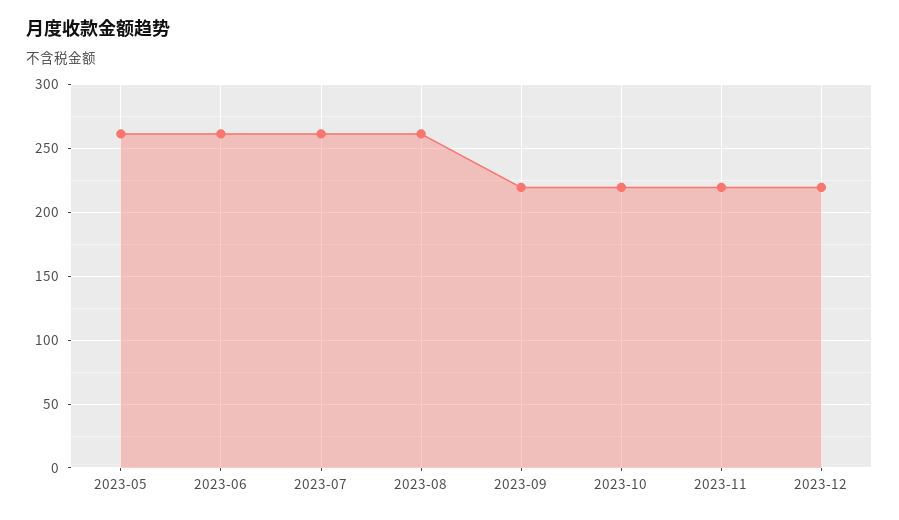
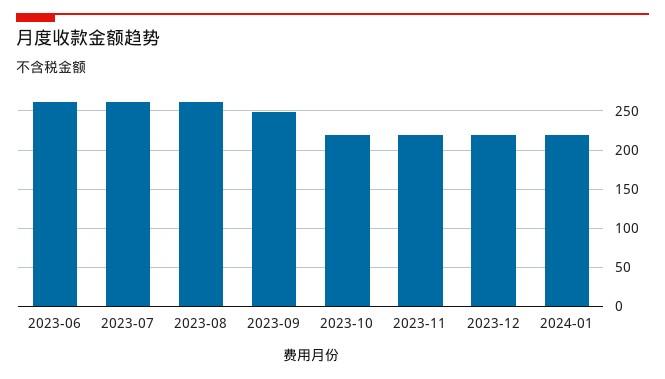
2023-05: 260 -> none
2023-09: 220 -> 250
2024-01: none -> 220

